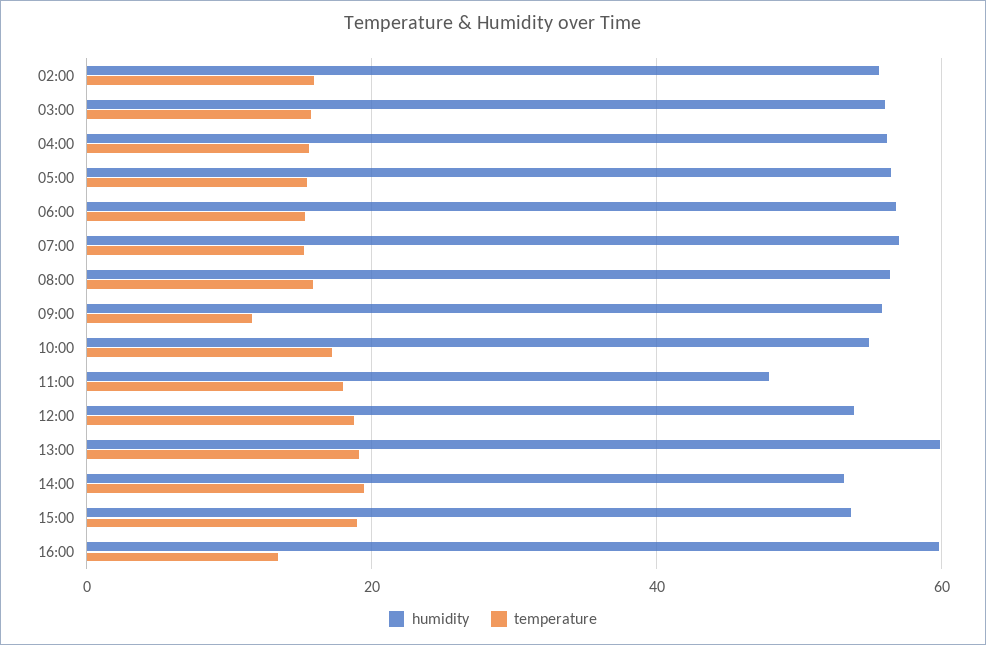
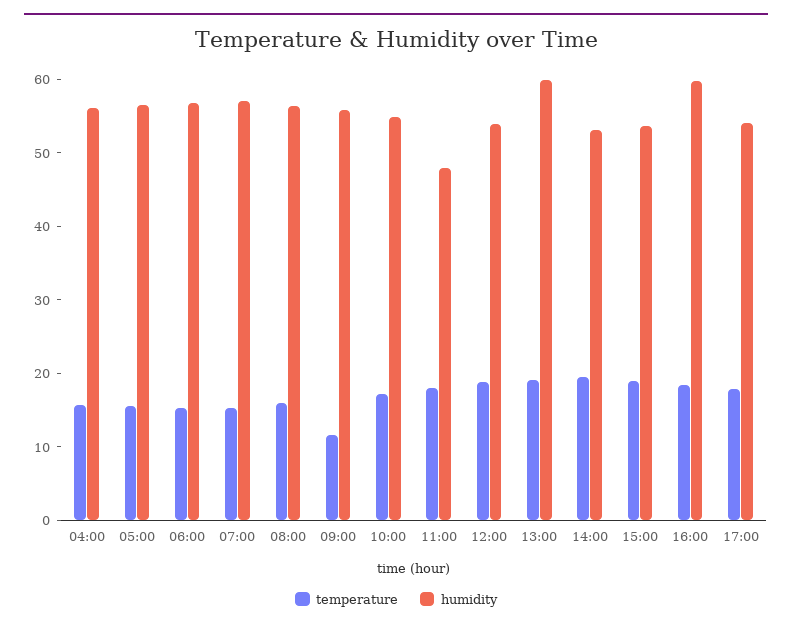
humidity, 02:00: 56 -> none
temperature, 02:00: 16 -> none
humidity, 03:00: 56 -> none
temperature, 03:00: 16 -> none
temperature, 16:00: 14 -> 18
temperature, 17:00: none -> 18
humidity, 17:00: none -> 54

